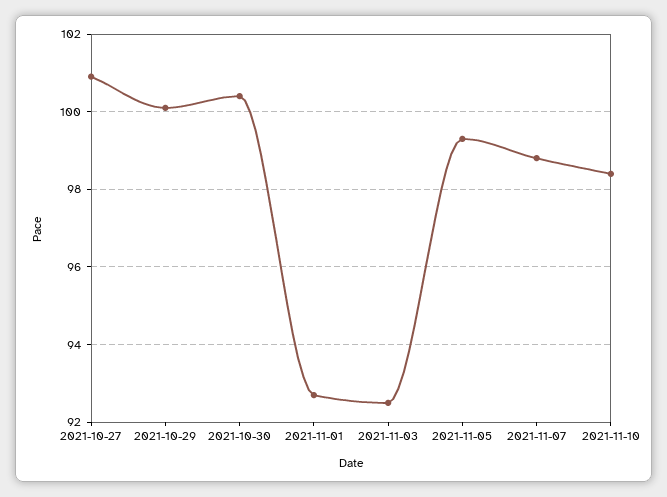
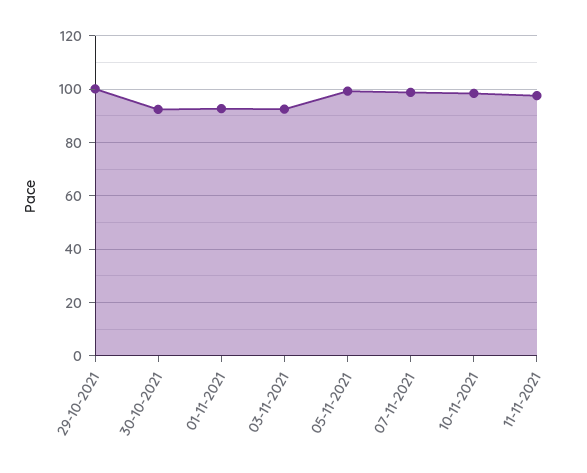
2021-10-27: 101 -> none
2021-10-30: 100.5 -> 92.5
11-11-2021: none -> 97.5

